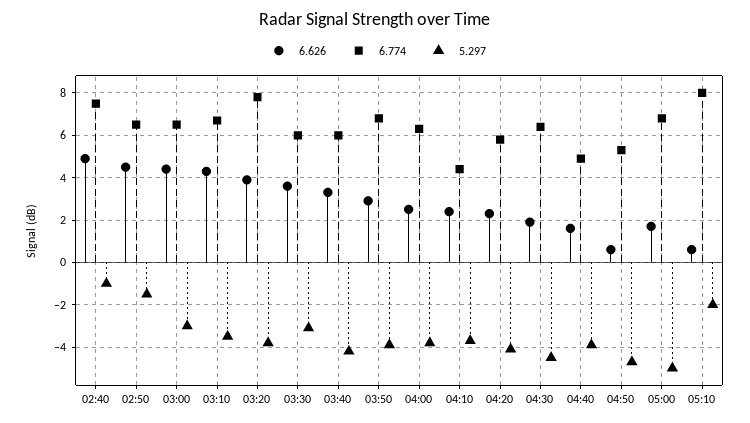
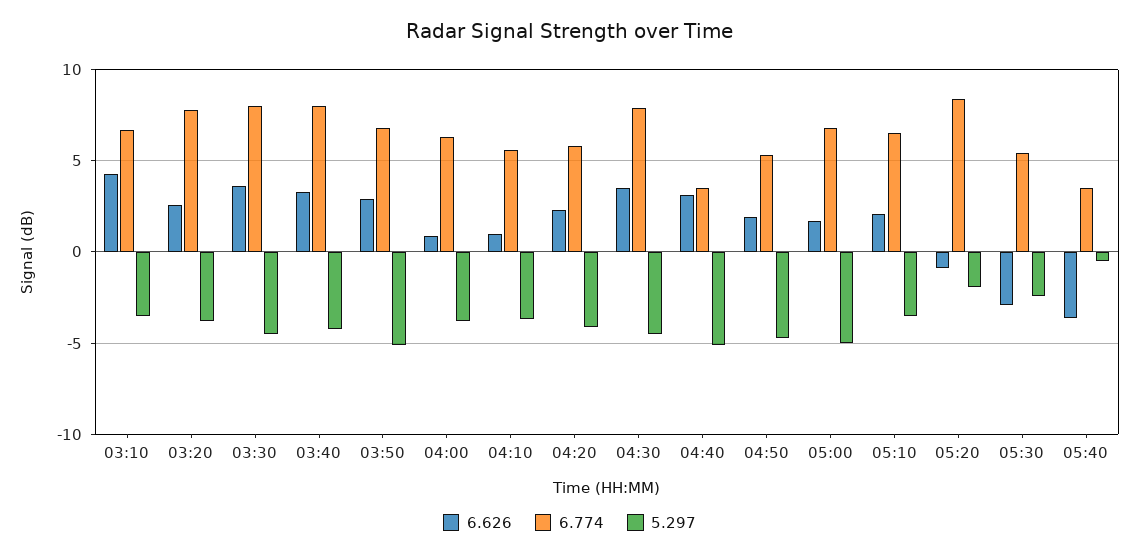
6.626, 02:40: 5 -> none
6.774, 02:40: 7.5 -> none
5.297, 02:40: -1 -> none
6.626, 02:50: 4.5 -> none
6.774, 02:50: 6.5 -> none
5.297, 02:50: -1.5 -> none
6.626, 03:00: 4.5 -> none
6.774, 03:00: 6.5 -> none
5.297, 03:00: -3 -> none
6.626, 03:20: 4 -> 2.5
6.774, 03:30: 6 -> 8
5.297, 03:30: -3 -> -4.5
6.774, 03:40: 6 -> 8
5.297, 03:50: -4 -> -5
6.626, 04:00: 2.5 -> 1
6.626, 04:10: 2.5 -> 1
6.774, 04:10: 4.5 -> 5.5
6.626, 04:30: 2 -> 3.5
6.774, 04:30: 6.5 -> 8
6.626, 04:40: 1.5 -> 3
6.774, 04:40: 5 -> 3.5
5.297, 04:40: -4 -> -5
6.626, 04:50: 0.5 -> 2
6.626, 05:10: 0.5 -> 2
6.774, 05:10: 8 -> 6.5
5.297, 05:10: -2 -> -3.5
6.626, 05:20: none -> -1
6.774, 05:20: none -> 8.5
5.297, 05:20: none -> -2
6.626, 05:30: none -> -3
6.774, 05:30: none -> 5.5
5.297, 05:30: none -> -2.5
6.626, 05:40: none -> -3.5
6.774, 05:40: none -> 3.5
5.297, 05:40: none -> -0.5

